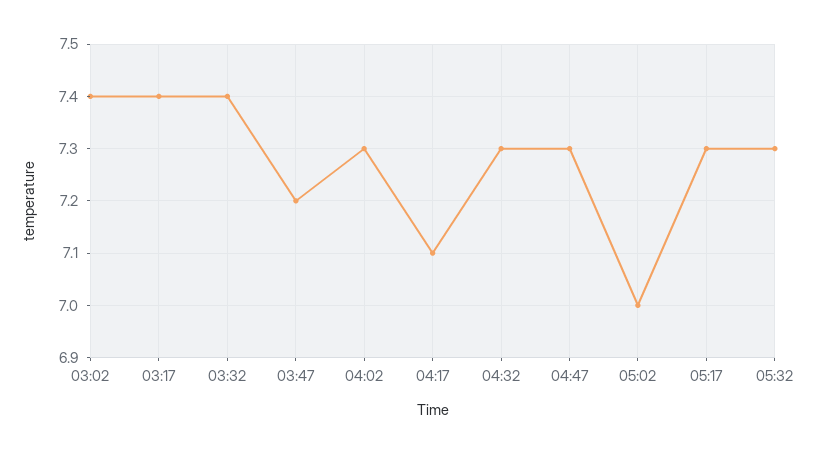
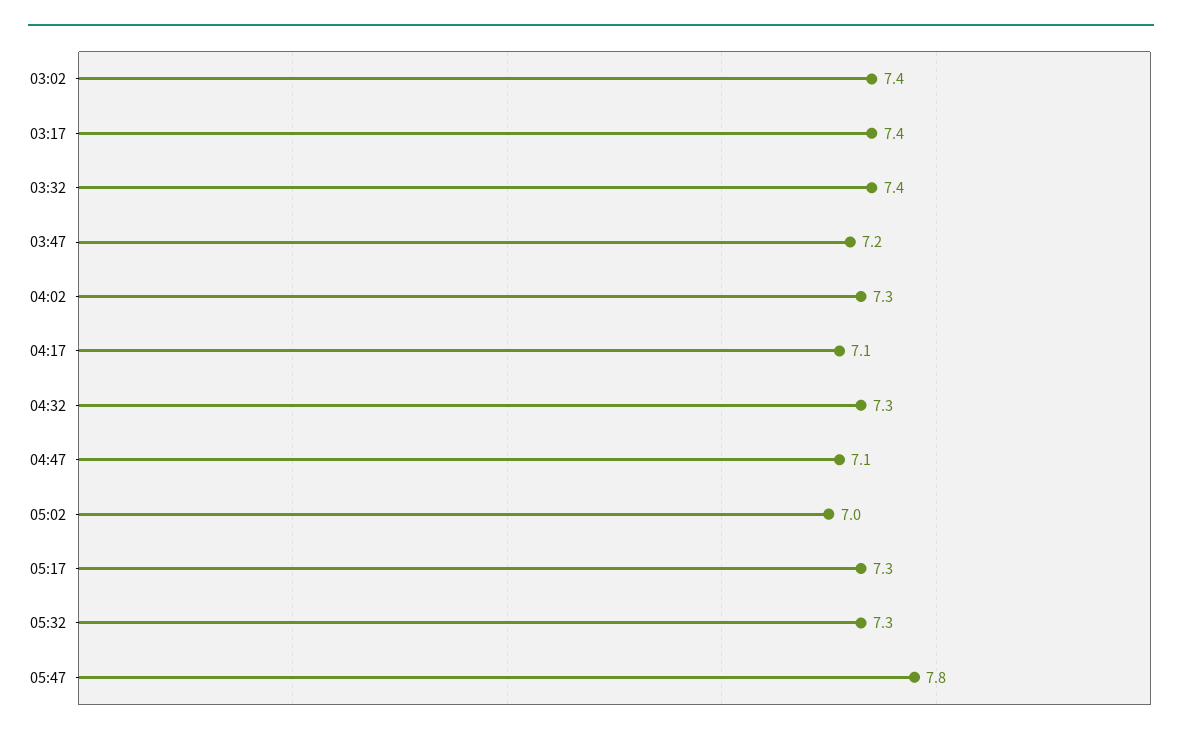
04:47: 7.3 -> 7.1
05:47: none -> 7.8

